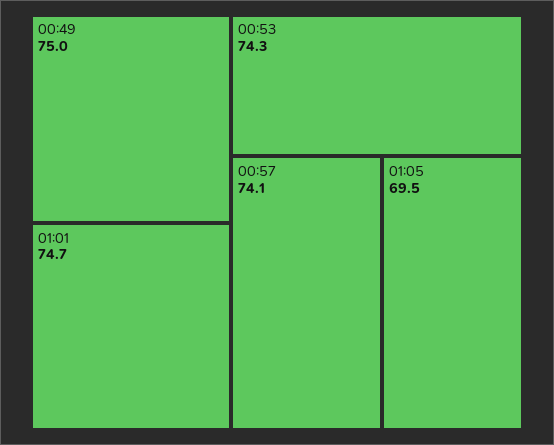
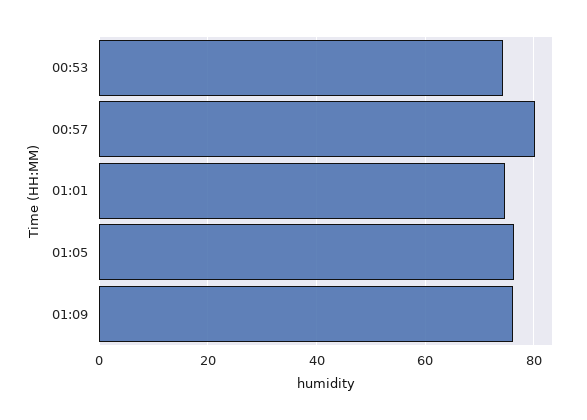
00:49: 75 -> none
00:57: 74.1 -> 80
01:05: 69.5 -> 76
01:09: none -> 76

